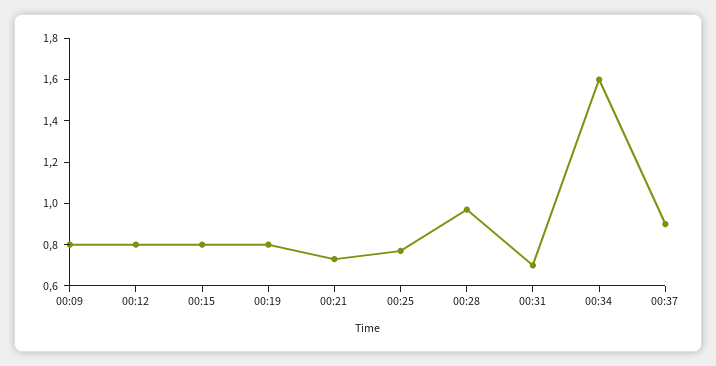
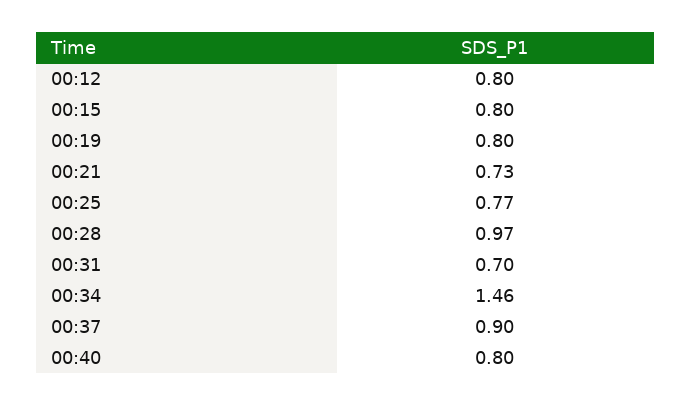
00:09: 0.8 -> none
00:34: 1.6 -> 1.46
00:40: none -> 0.8

